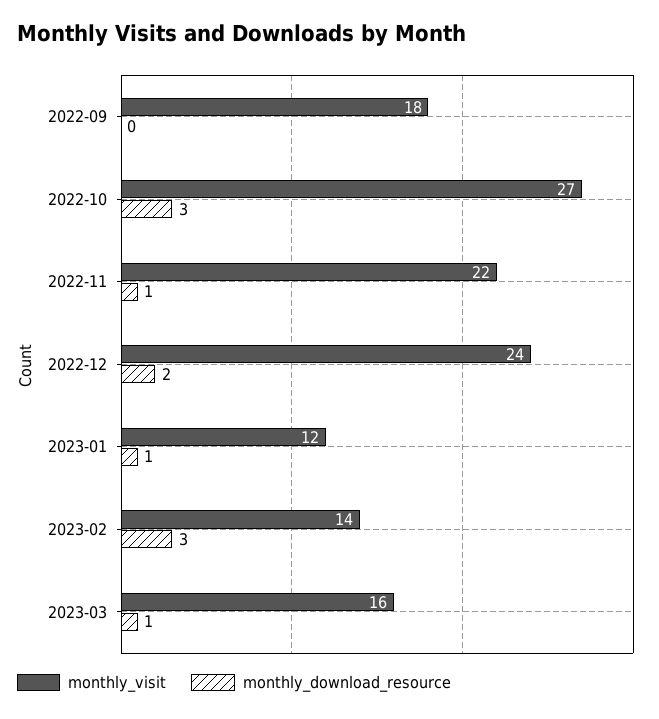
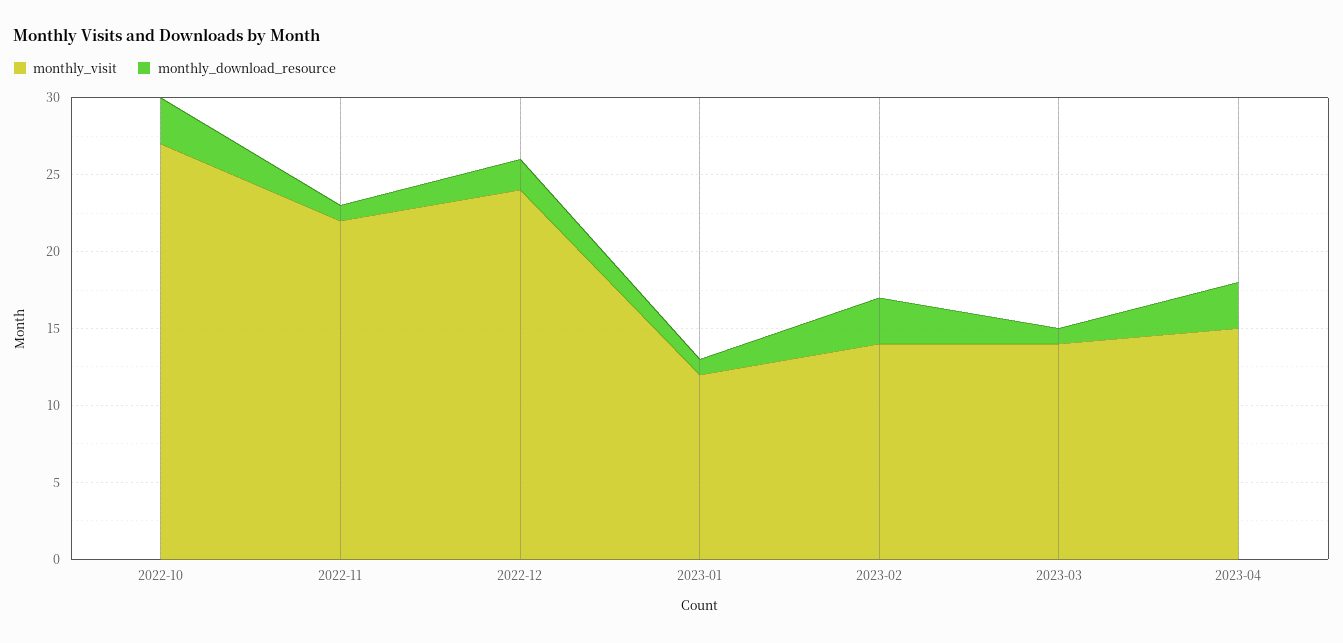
monthly_visit, 2022-09: 18 -> none
monthly_download_resource, 2022-09: 0 -> none
monthly_visit, 2023-03: 16 -> 14
monthly_visit, 2023-04: none -> 15
monthly_download_resource, 2023-04: none -> 3

